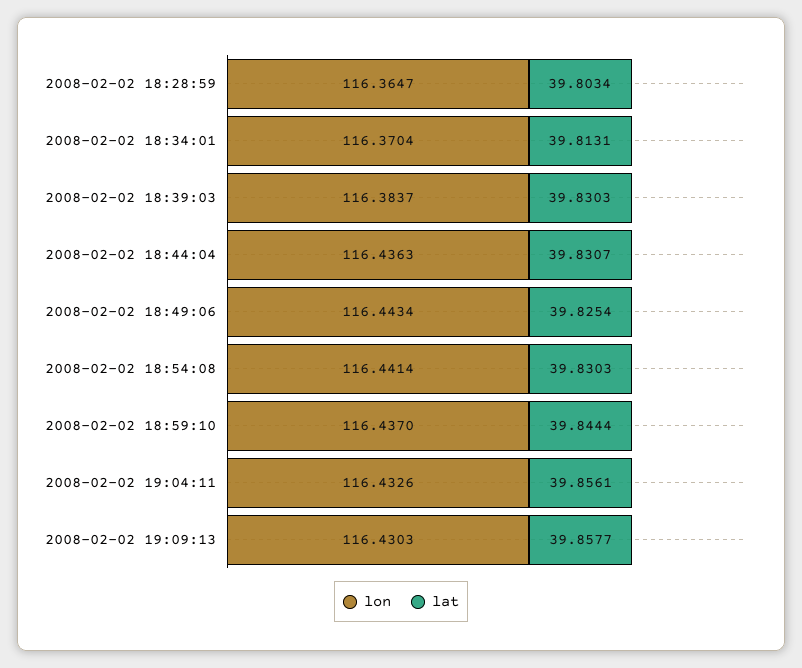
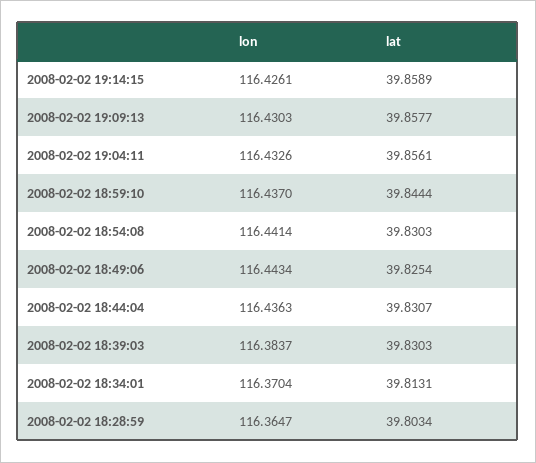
lon, 2008-02-02 19:14:15: none -> 116.4261
lat, 2008-02-02 19:14:15: none -> 39.8589

